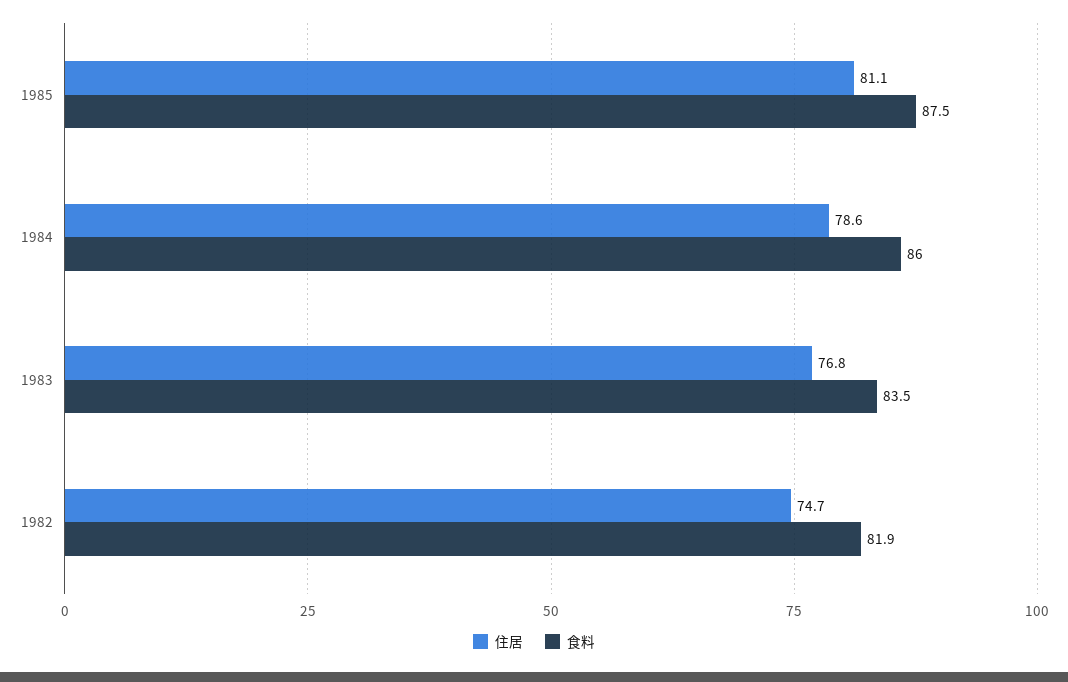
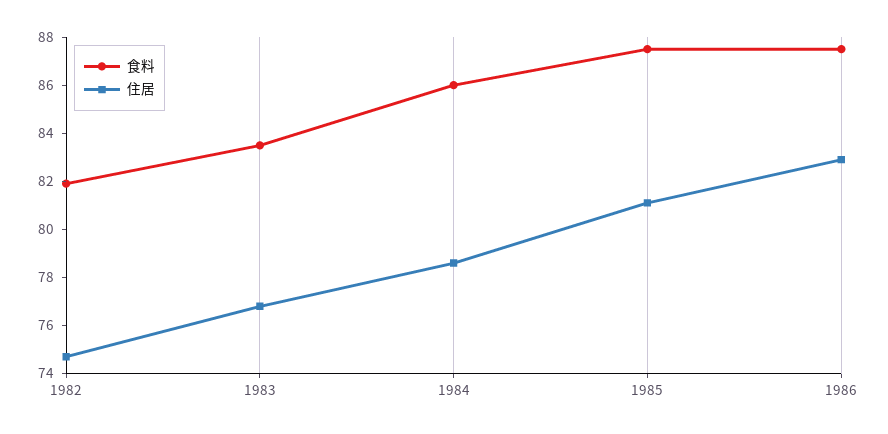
食料, 1986: none -> 87.5
住居, 1986: none -> 83

